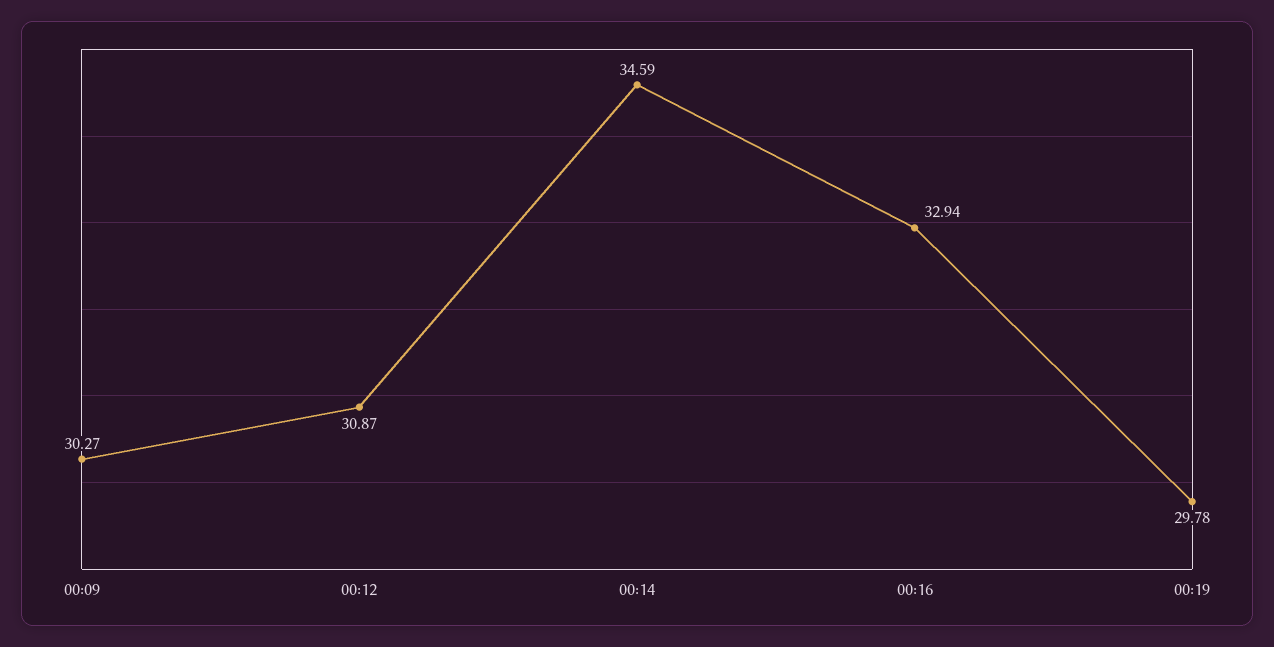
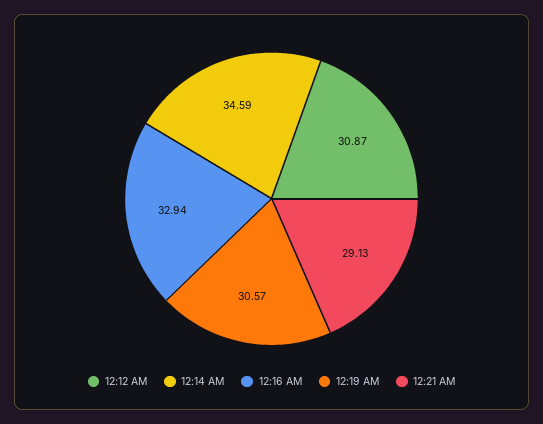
00:09: 30.27 -> none
00:19: 29.78 -> 30.57
12:21 AM: none -> 29.13

